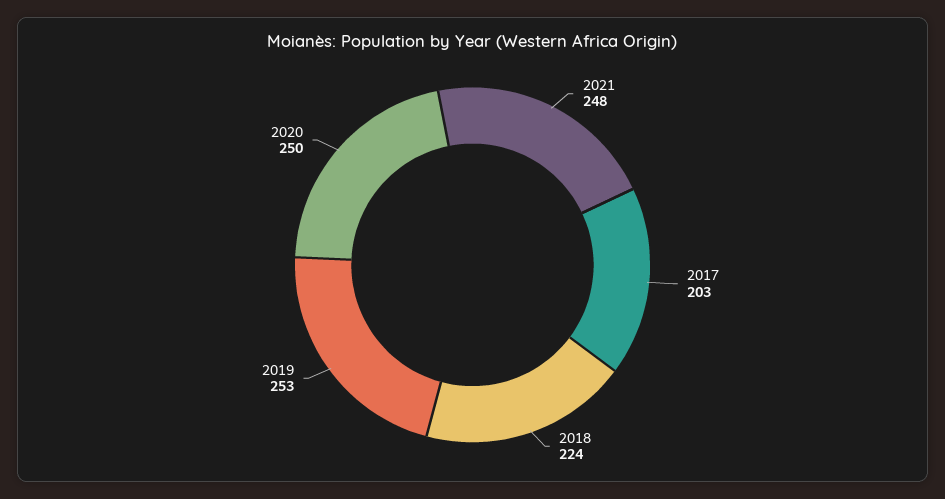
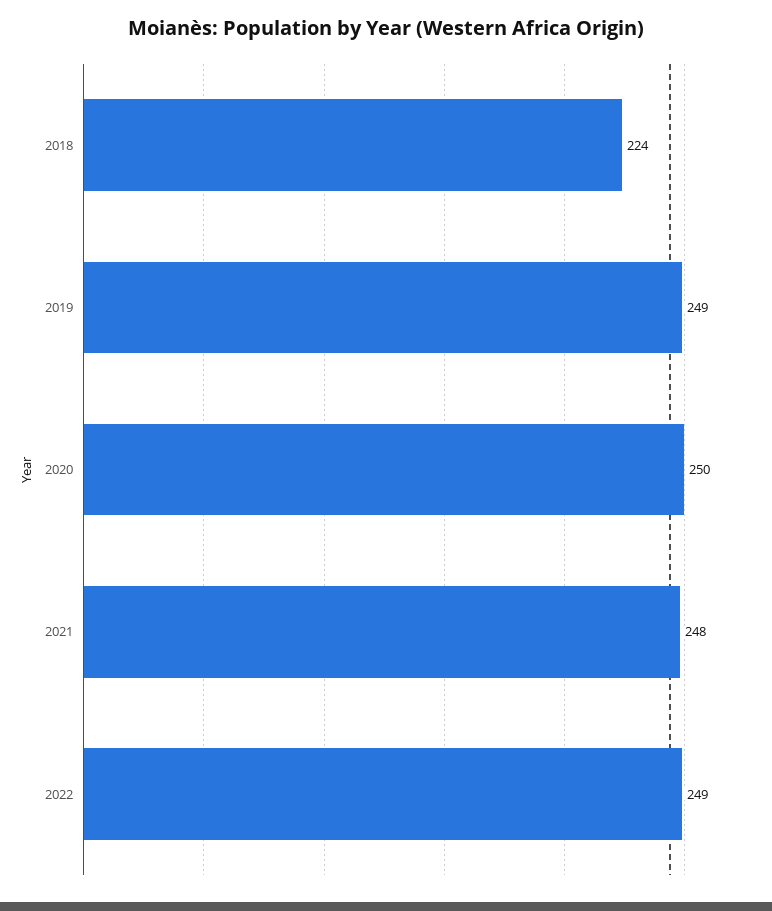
2017: 203 -> none
2019: 253 -> 249
2022: none -> 249

